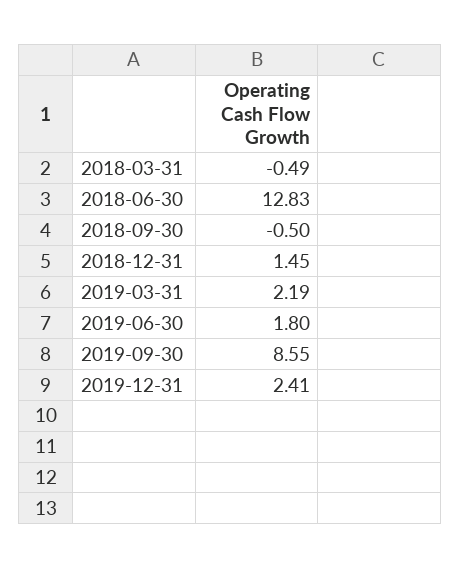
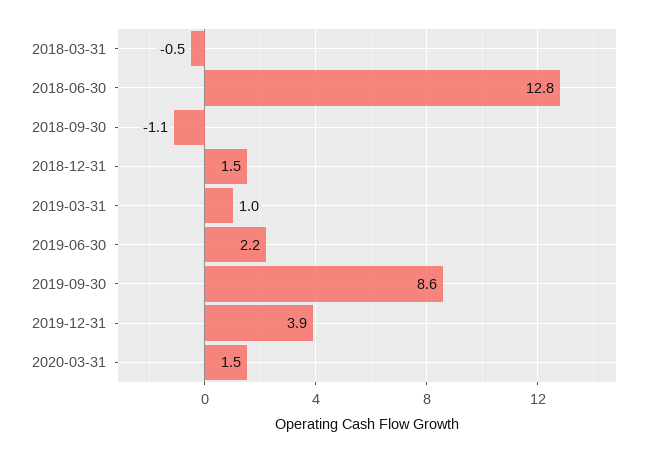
2018-09-30: -0.5 -> -1.1
2019-03-31: 2.19 -> 1
2019-06-30: 1.8 -> 2.2
2019-12-31: 2.41 -> 3.9
2020-03-31: none -> 1.5

